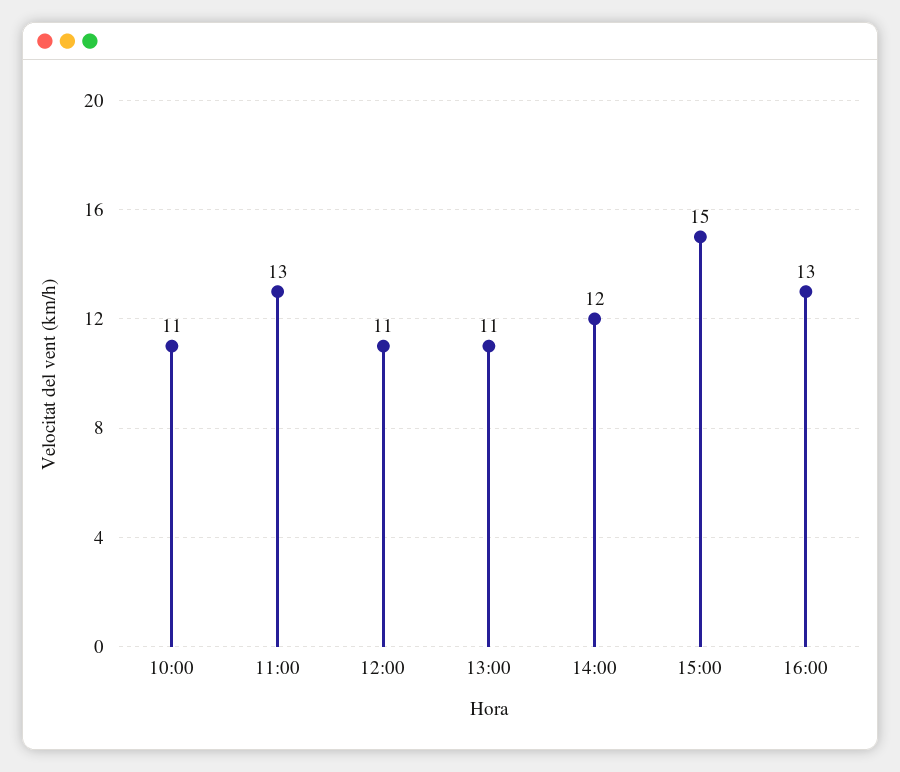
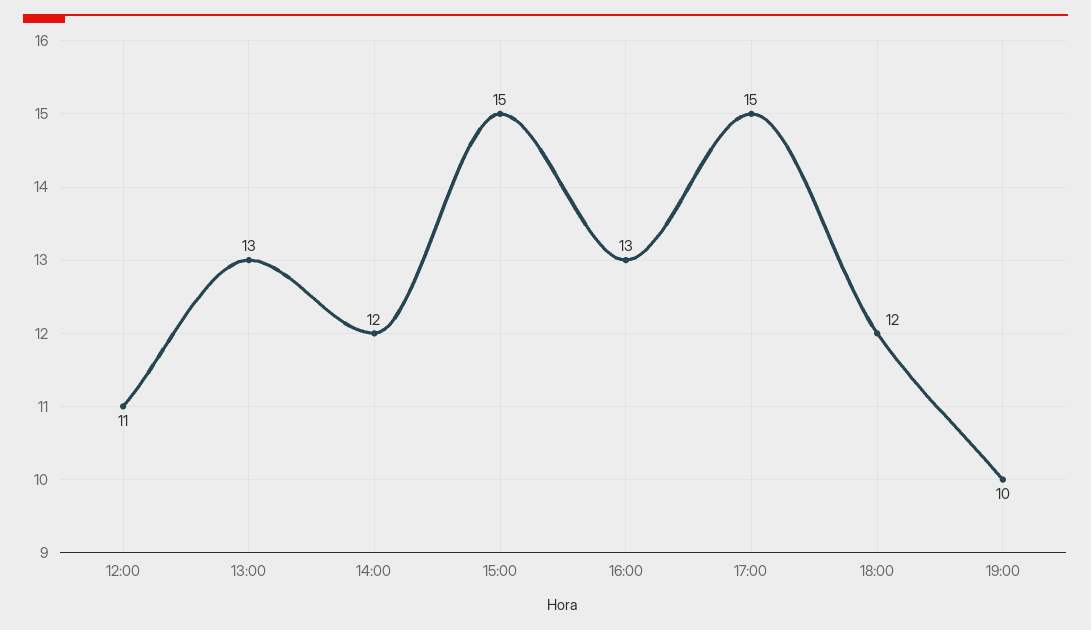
10:00: 11 -> none
11:00: 13 -> none
13:00: 11 -> 13
17:00: none -> 15
18:00: none -> 12
19:00: none -> 10

